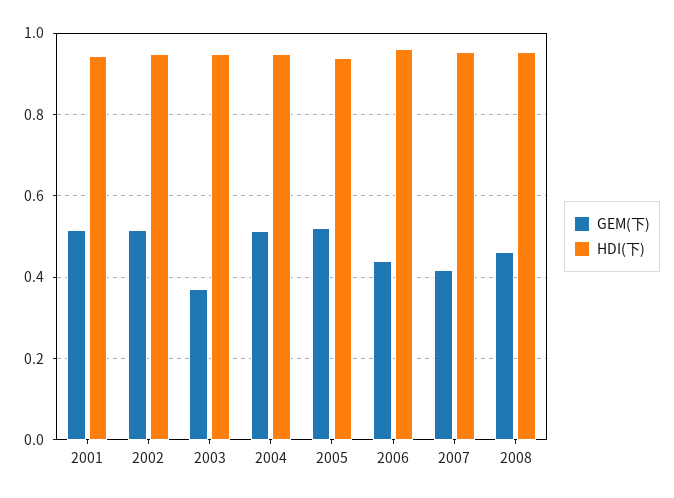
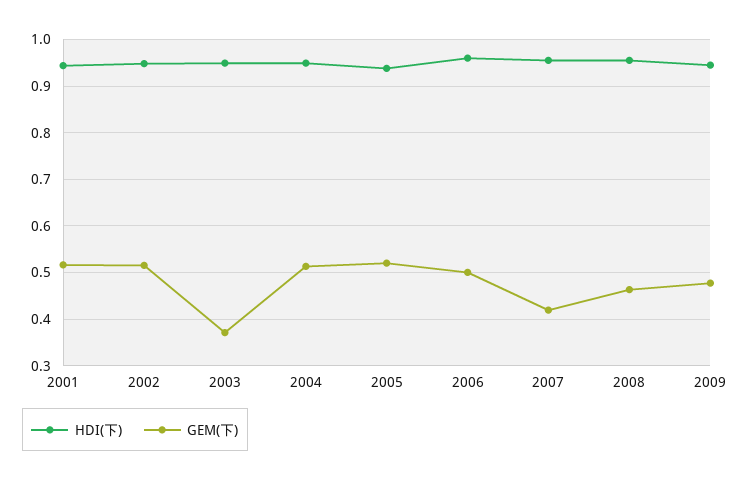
GEM(下), 2006: 0.44 -> 0.5
HDI(下), 2009: none -> 0.94
GEM(下), 2009: none -> 0.48

